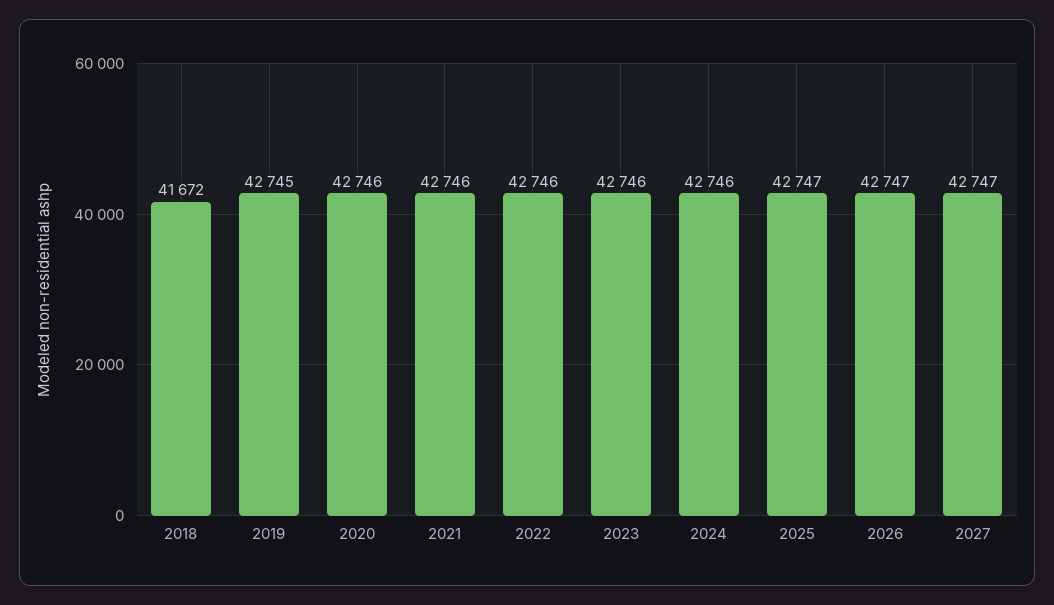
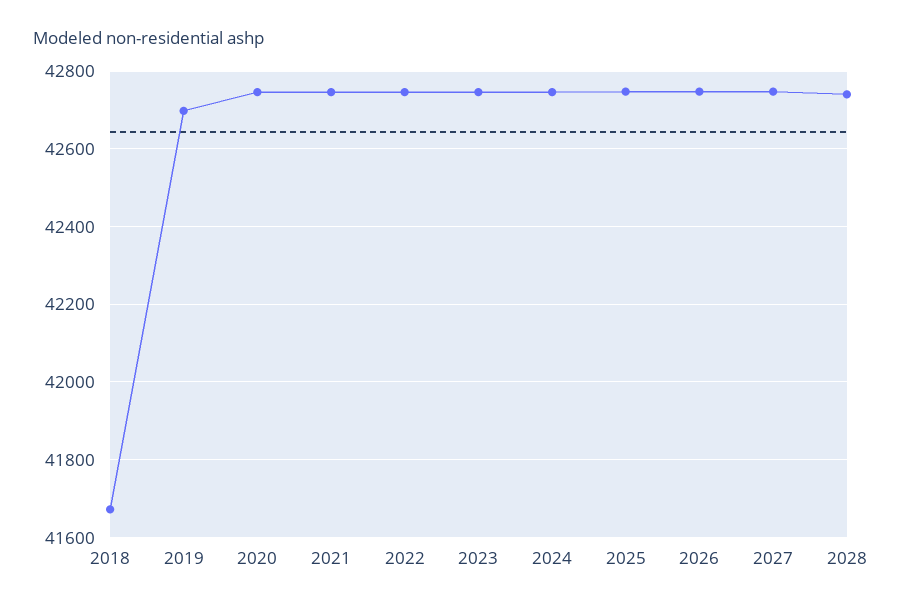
2019: 42745 -> 42700
2028: none -> 42740

